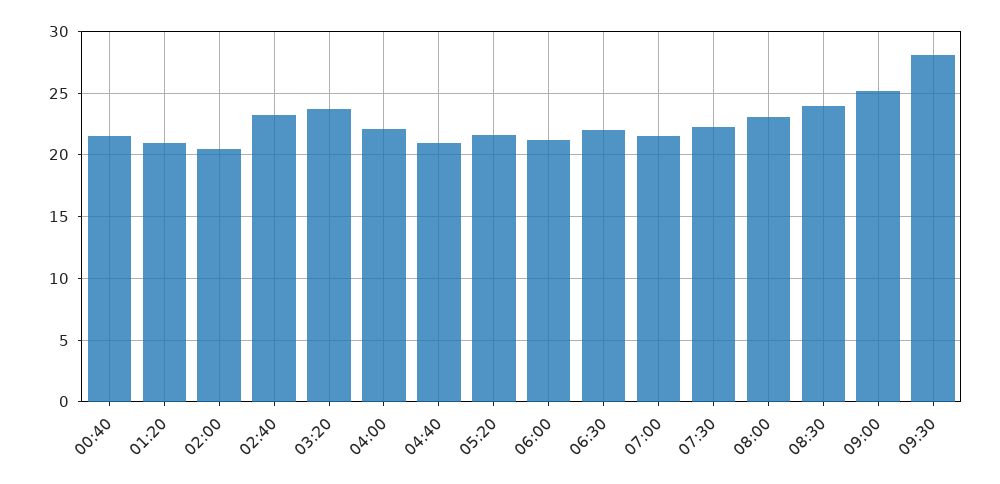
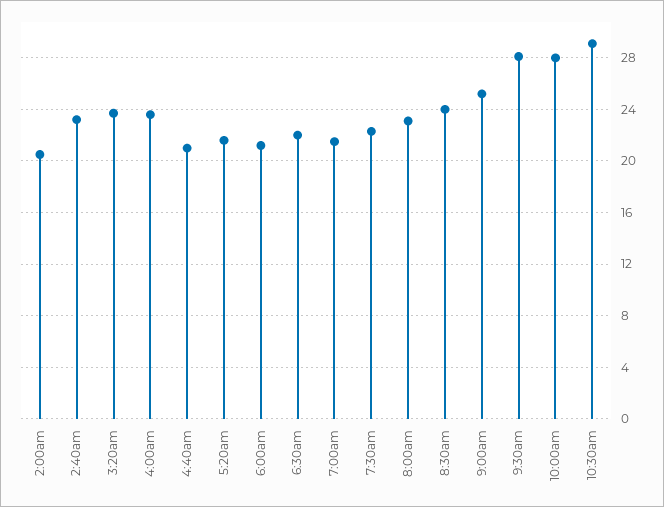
00:40: 21.5 -> none
01:20: 21 -> none
04:00: 22 -> 23.5
10:00am: none -> 28
10:30am: none -> 29

